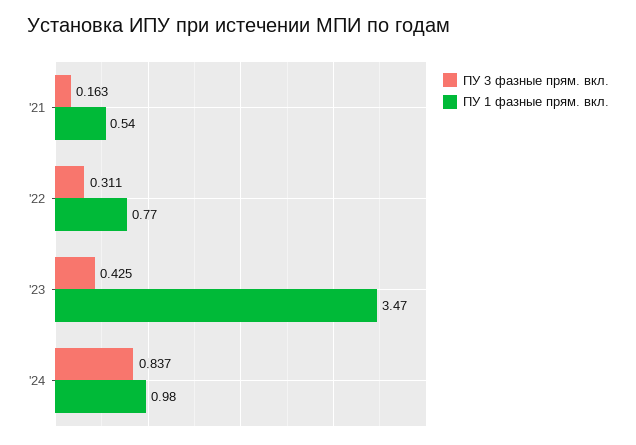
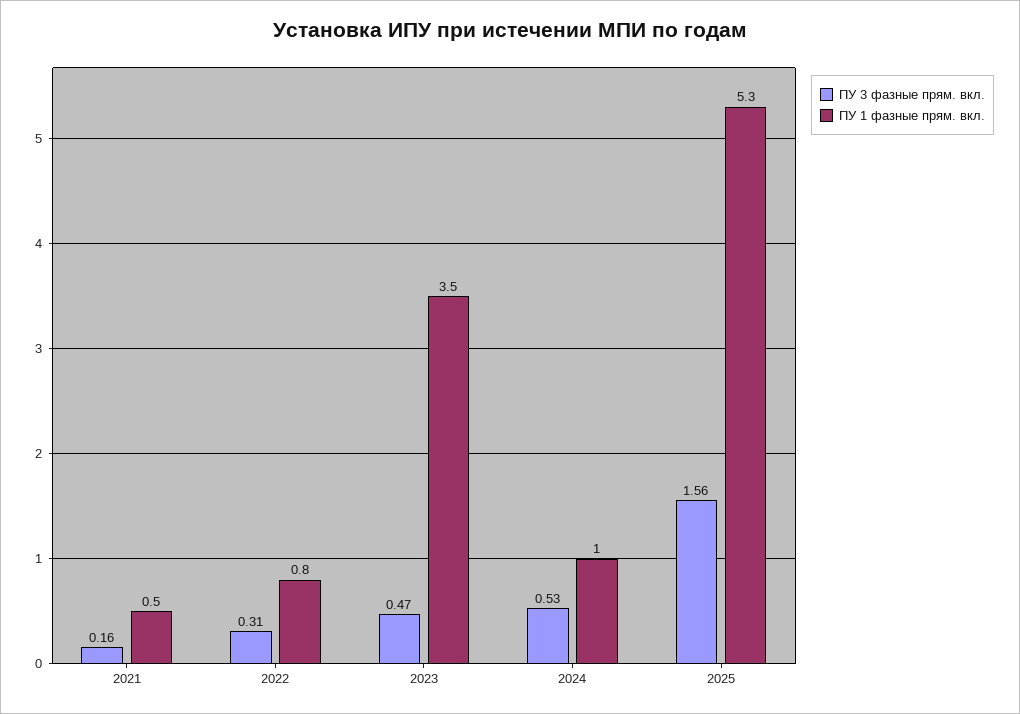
ПУ 3 фазные прям. вкл., '23: 0.425 -> 0.47
ПУ 3 фазные прям. вкл., '24: 0.837 -> 0.53
ПУ 3 фазные прям. вкл., 2025: none -> 1.56
ПУ 1 фазные прям. вкл., 2025: none -> 5.3

